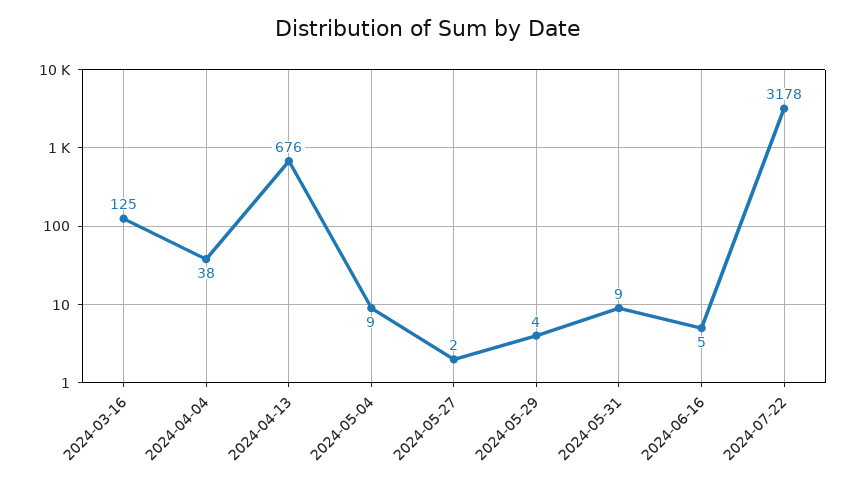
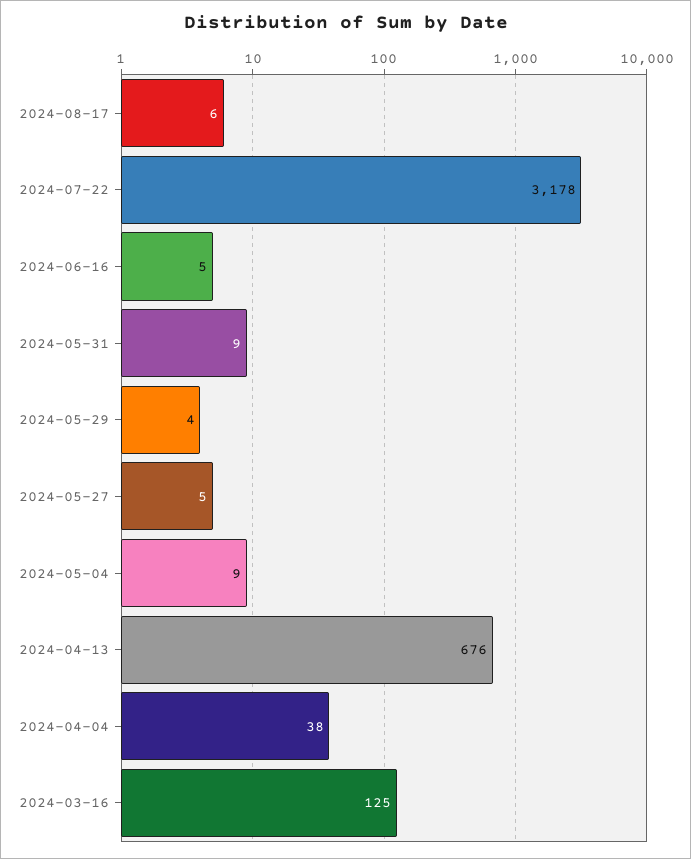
2024-05-27: 2 -> 5
2024-08-17: none -> 6

